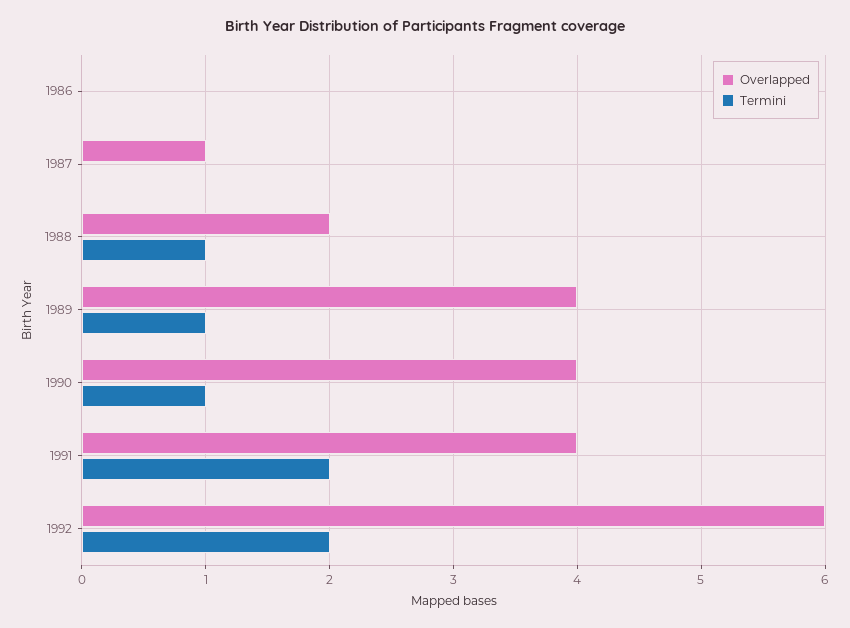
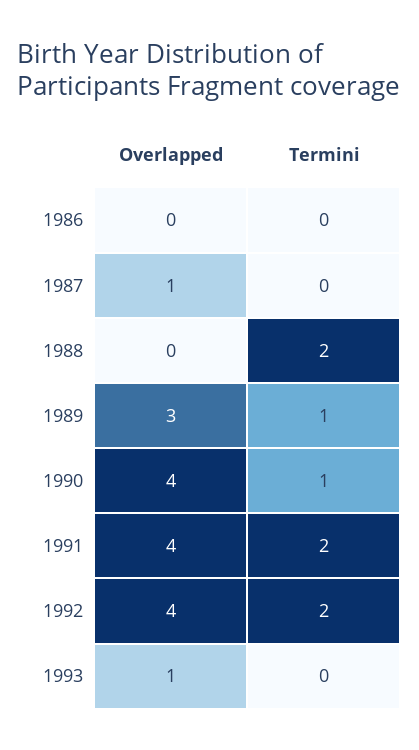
Overlapped, 1988: 2 -> 0
Termini, 1988: 1 -> 2
Overlapped, 1989: 4 -> 3
Overlapped, 1992: 6 -> 4
Overlapped, 1993: none -> 1
Termini, 1993: none -> 0

